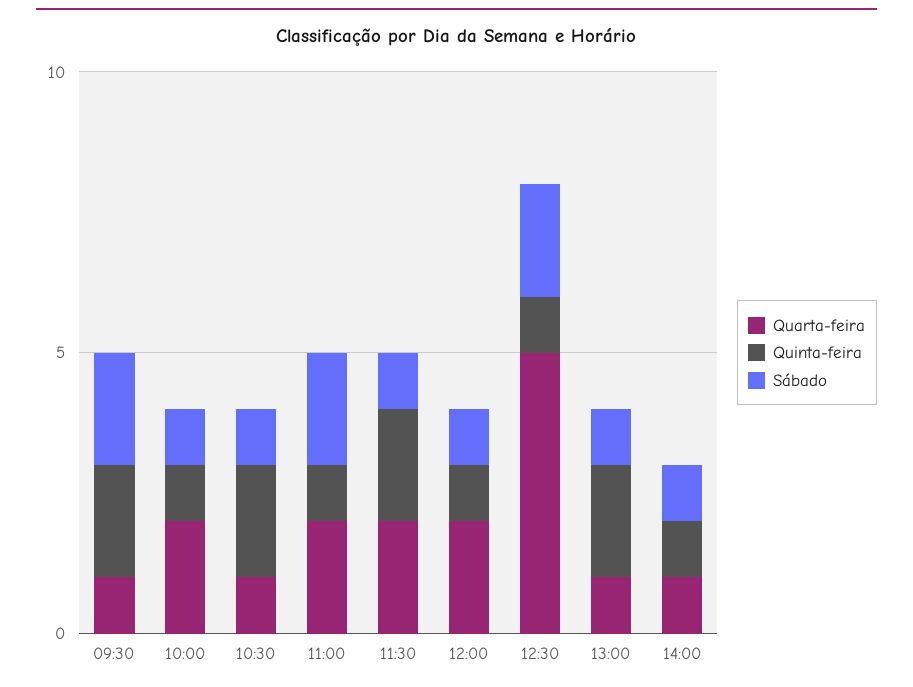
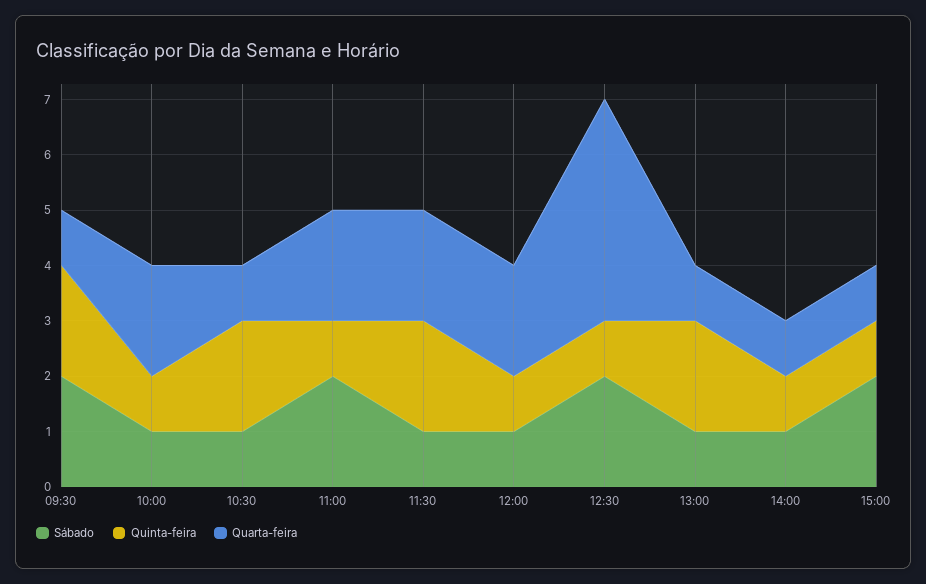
Quarta-feira, 12:30: 5 -> 4
Sábado, 15:00: none -> 2
Quinta-feira, 15:00: none -> 1
Quarta-feira, 15:00: none -> 1

